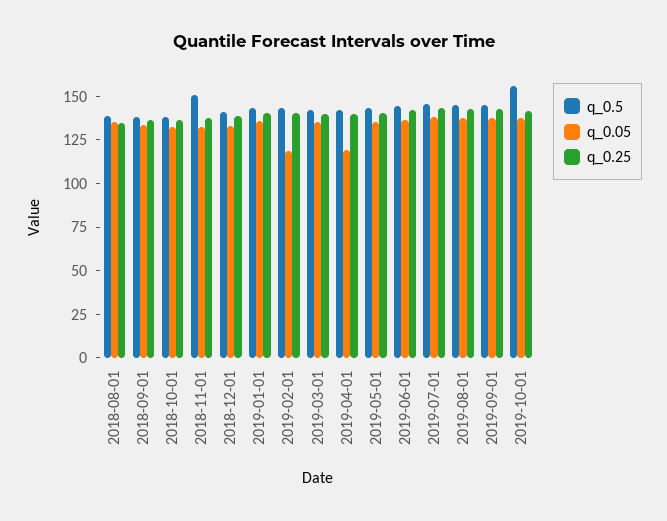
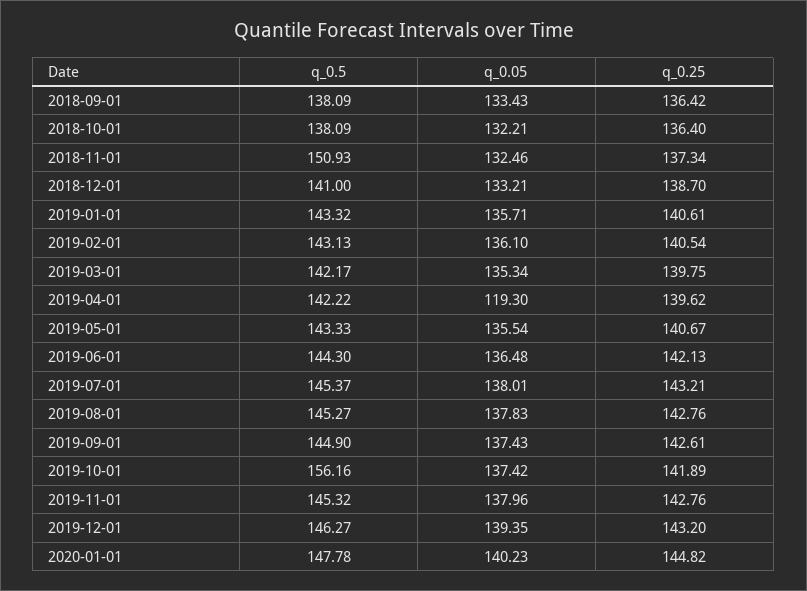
q_0.5, 2018-08-01: 140 -> none
q_0.05, 2018-08-01: 135 -> none
q_0.25, 2018-08-01: 135 -> none
q_0.05, 2019-02-01: 120 -> 136.1
q_0.5, 2019-11-01: none -> 145.32
q_0.05, 2019-11-01: none -> 137.96
q_0.25, 2019-11-01: none -> 142.76
q_0.5, 2019-12-01: none -> 146.27
q_0.05, 2019-12-01: none -> 139.35
q_0.25, 2019-12-01: none -> 143.2
q_0.5, 2020-01-01: none -> 147.78
q_0.05, 2020-01-01: none -> 140.23
q_0.25, 2020-01-01: none -> 144.82

